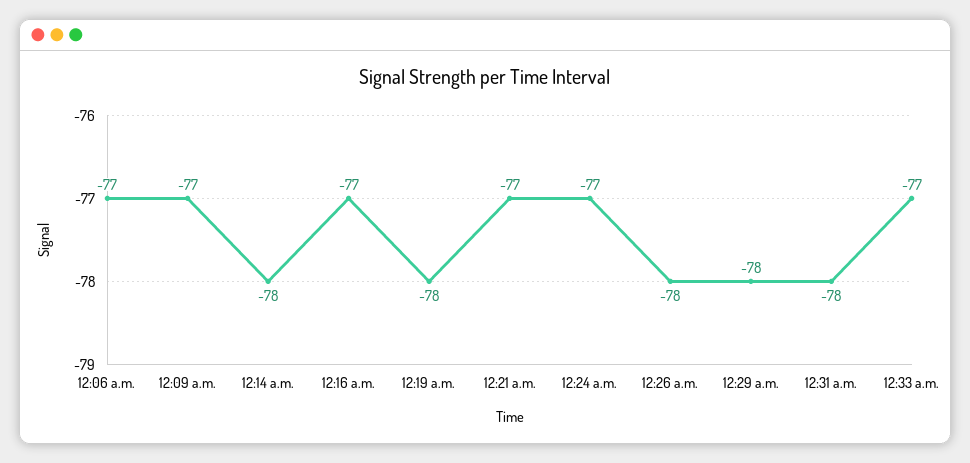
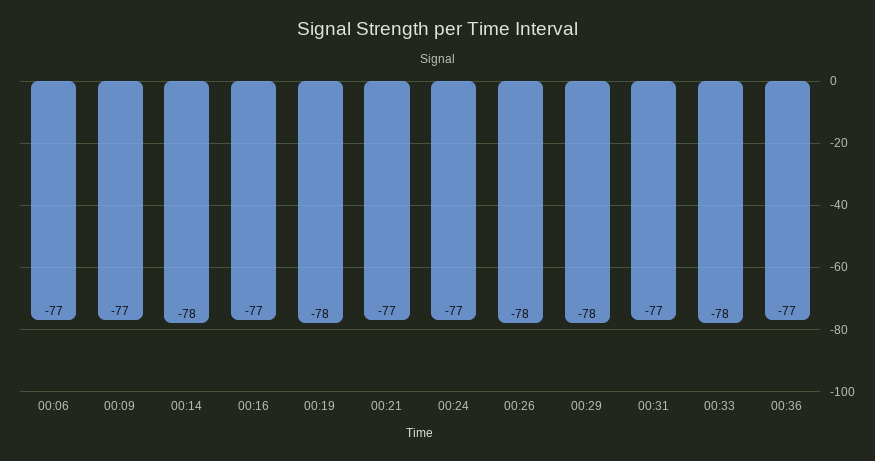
12:31 a.m.: -78 -> -77
12:33 a.m.: -77 -> -78
00:36: none -> -77

